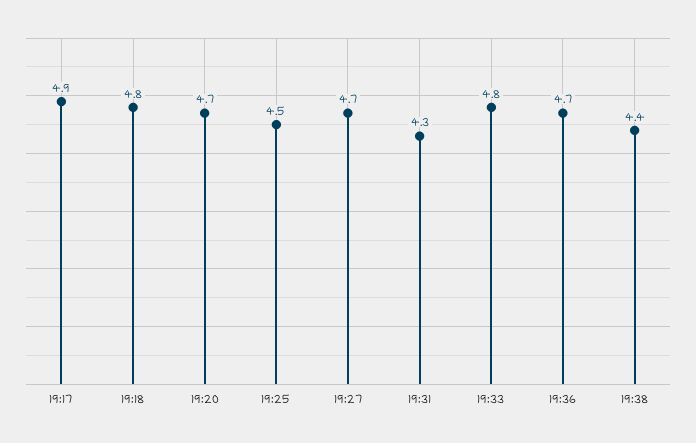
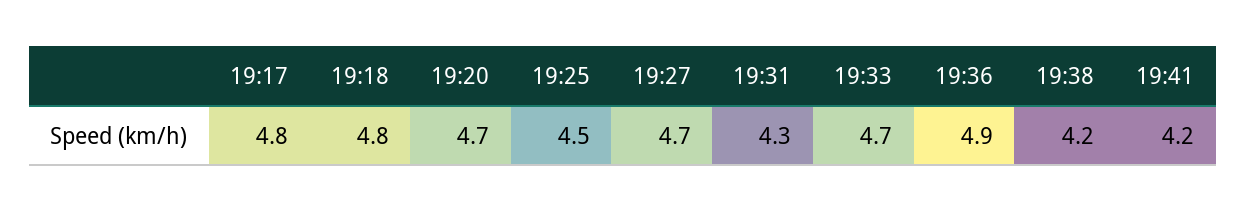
19:17: 4.9 -> 4.8
19:33: 4.8 -> 4.7
19:36: 4.7 -> 4.9
19:38: 4.4 -> 4.2
19:41: none -> 4.2

